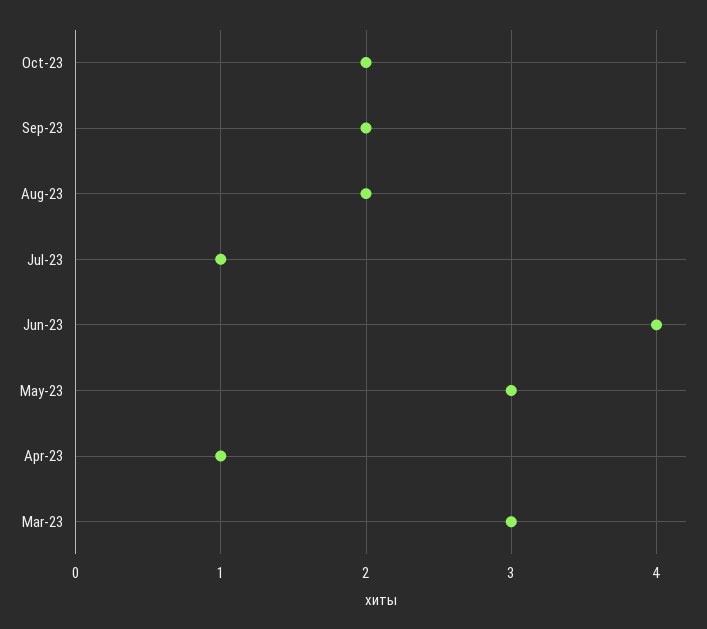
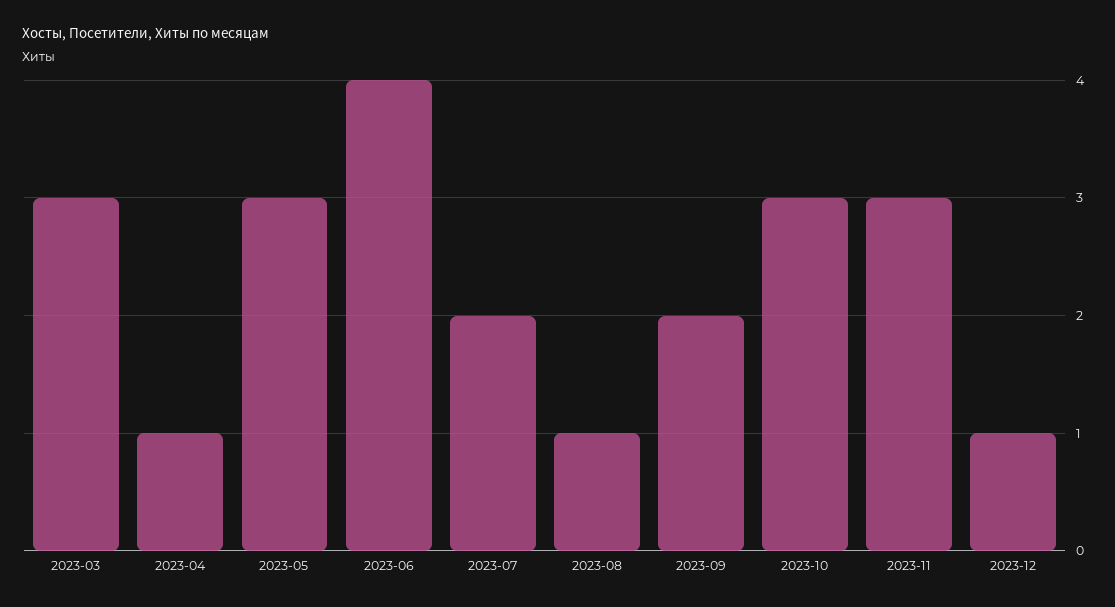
Oct-23: 2 -> 3
Aug-23: 2 -> 1
Jul-23: 1 -> 2
2023-11: none -> 3
2023-12: none -> 1

